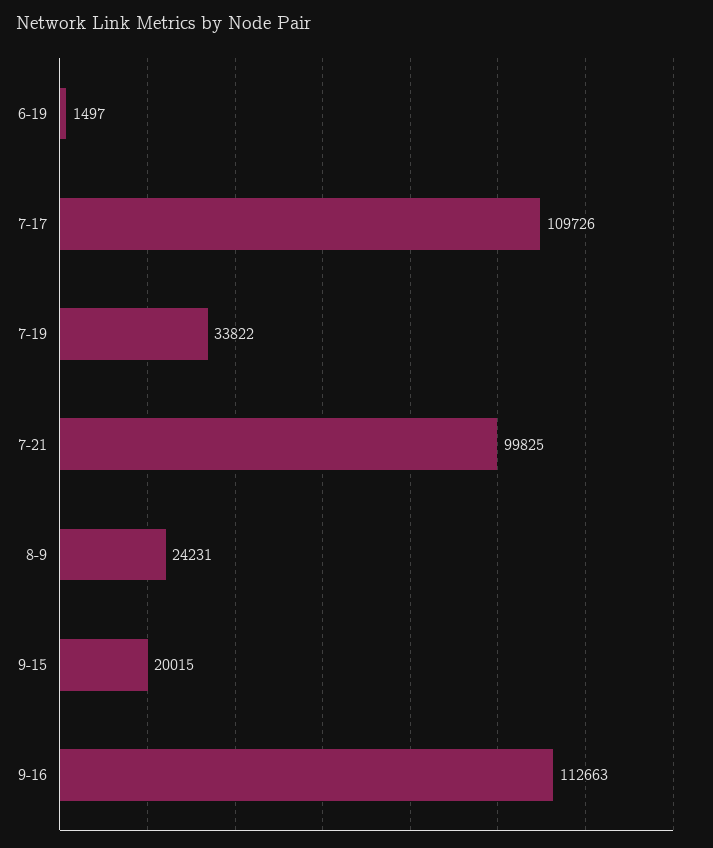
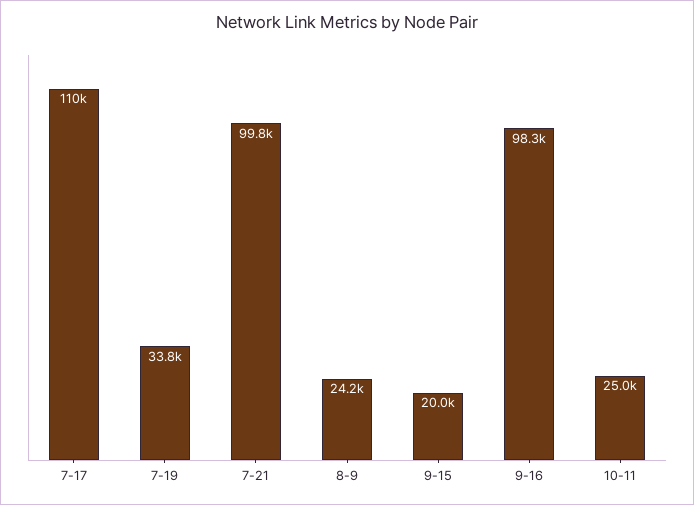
6-19: 1497 -> none
9-16: 112663 -> 98300
10-11: none -> 25000

